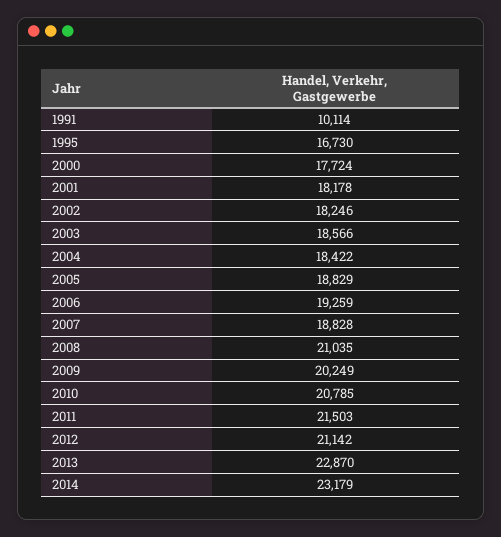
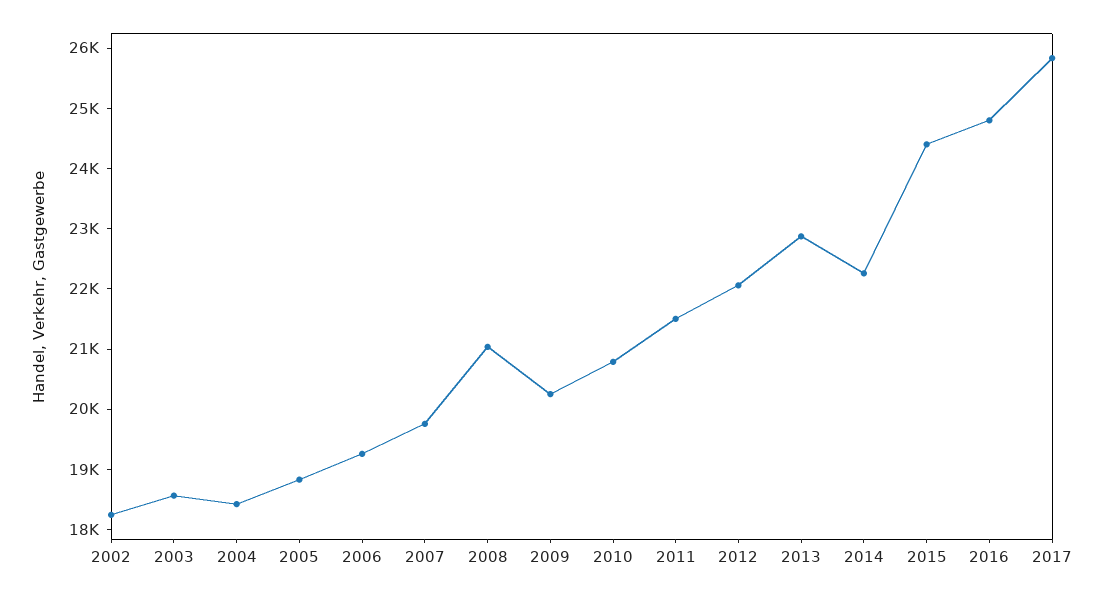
1991: 10114 -> none
1995: 16730 -> none
2000: 17724 -> none
2001: 18178 -> none
2007: 18828 -> 19800
2012: 21142 -> 22000
2014: 23179 -> 22200
2015: none -> 24400
2016: none -> 24800
2017: none -> 25800

